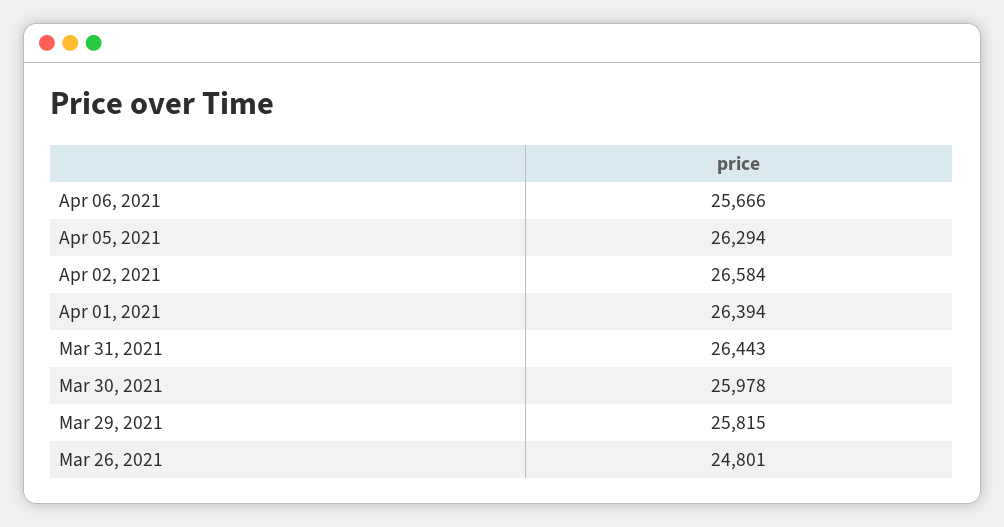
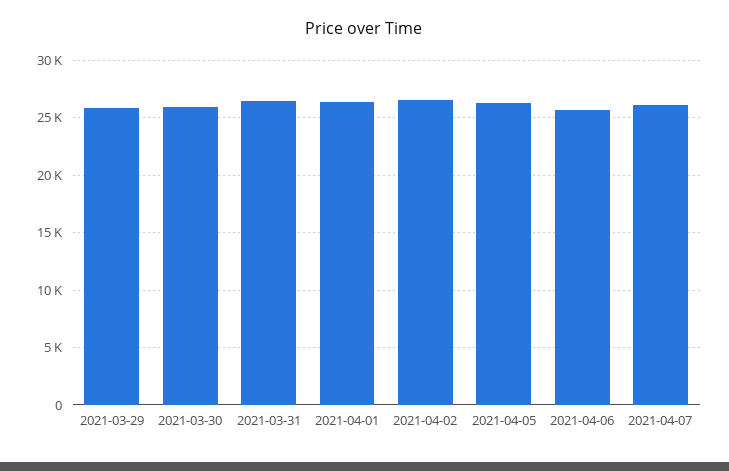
Mar 26, 2021: 24801 -> none
2021-04-07: none -> 26000

